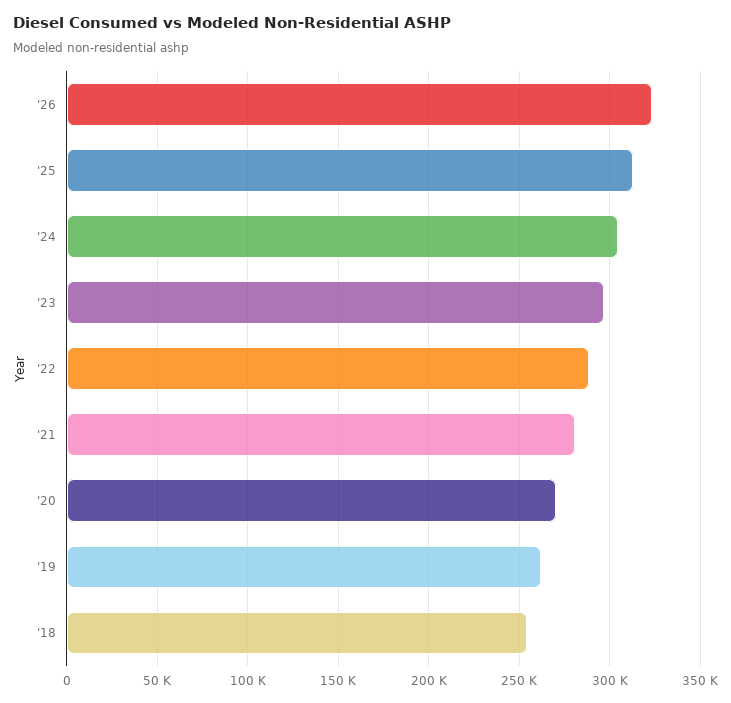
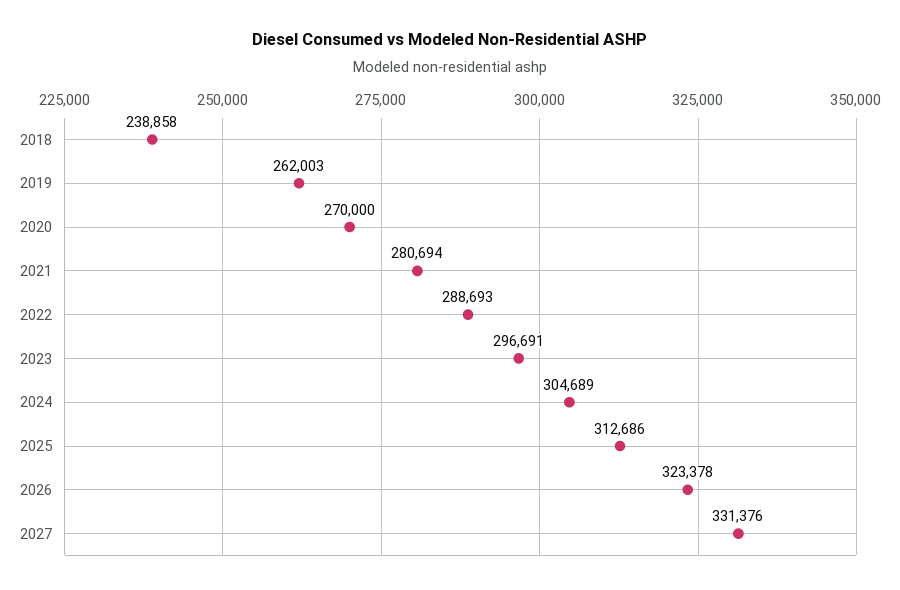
'18: 255000 -> 238858
2027: none -> 331376

